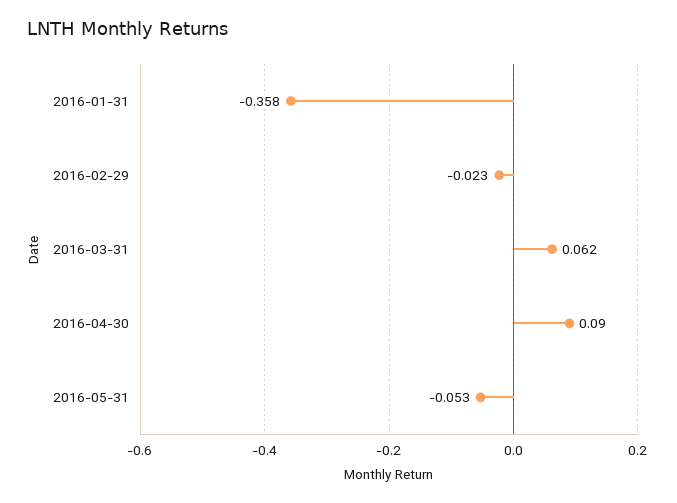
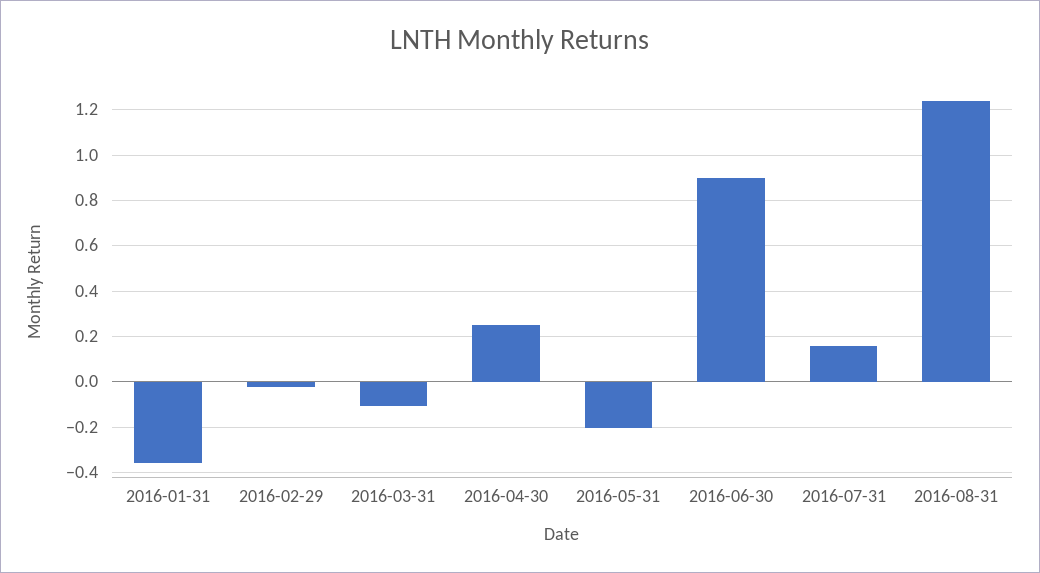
2016-03-31: 0.062 -> -0.1
2016-04-30: 0.09 -> 0.25
2016-05-31: -0.053 -> -0.2
2016-06-30: none -> 0.9
2016-07-31: none -> 0.15
2016-08-31: none -> 1.25

